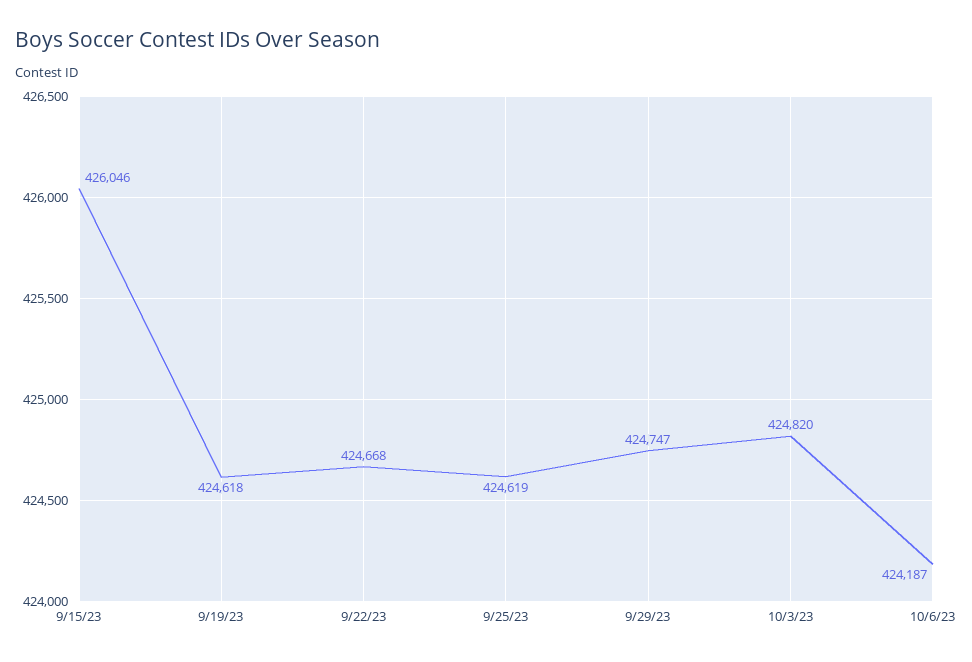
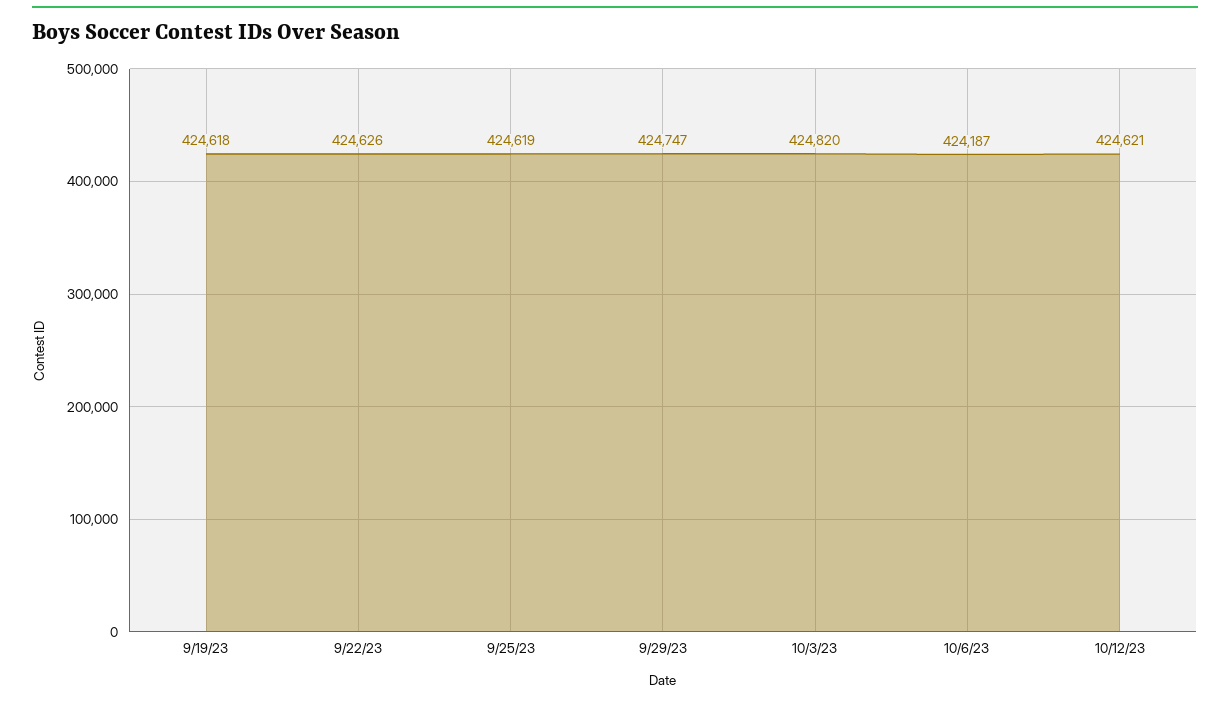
9/15/23: 426046 -> none
9/22/23: 424668 -> 424626
10/12/23: none -> 424621

